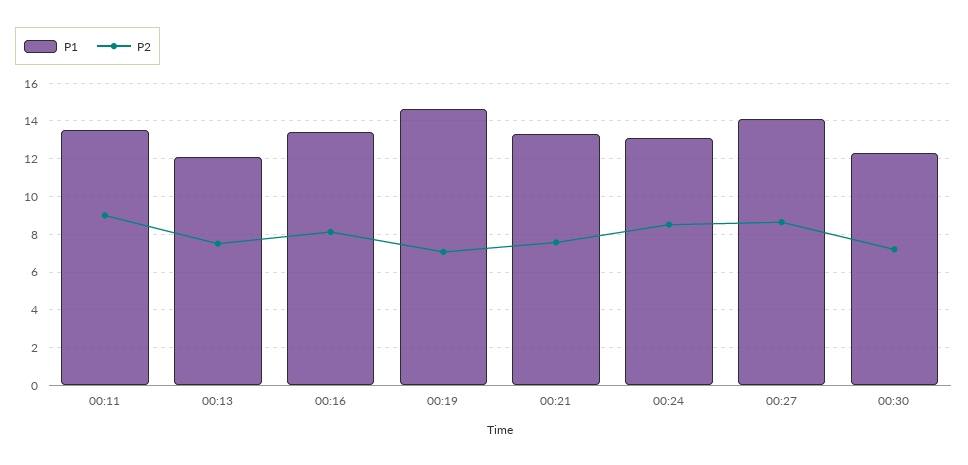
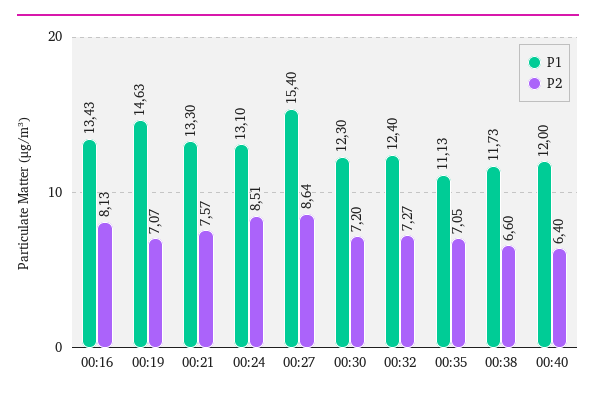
P1, 00:11: 13.5 -> none
P2, 00:11: 9 -> none
P1, 00:13: 12 -> none
P2, 00:13: 7.5 -> none
P1, 00:27: 14 -> 15.4
P1, 00:32: none -> 12.4
P2, 00:32: none -> 7.27
P1, 00:35: none -> 11.13
P2, 00:35: none -> 7.05
P1, 00:38: none -> 11.73
P2, 00:38: none -> 6.6
P1, 00:40: none -> 12
P2, 00:40: none -> 6.4

